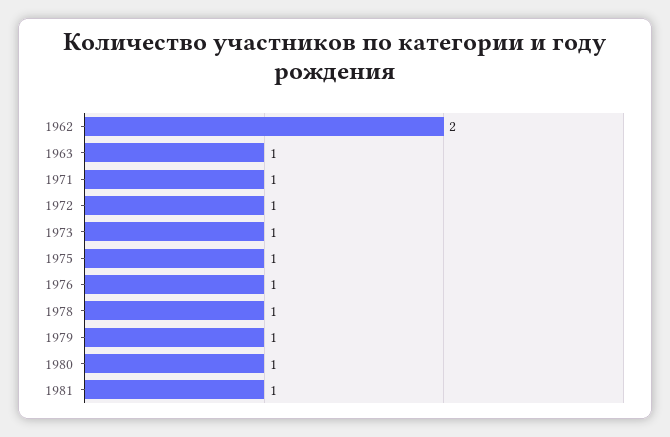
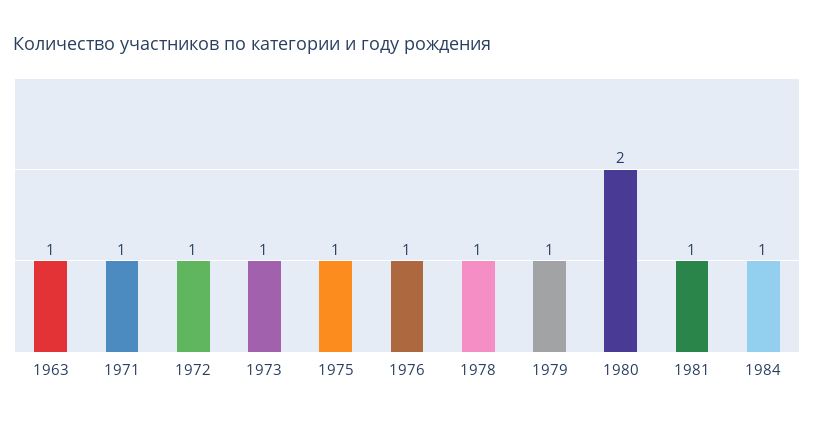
1962: 2 -> none
1980: 1 -> 2
1984: none -> 1

